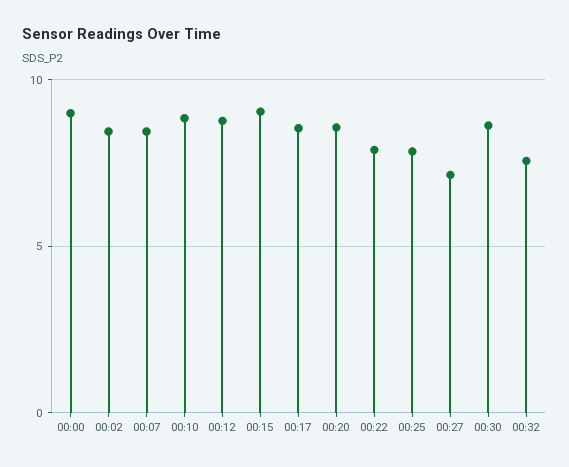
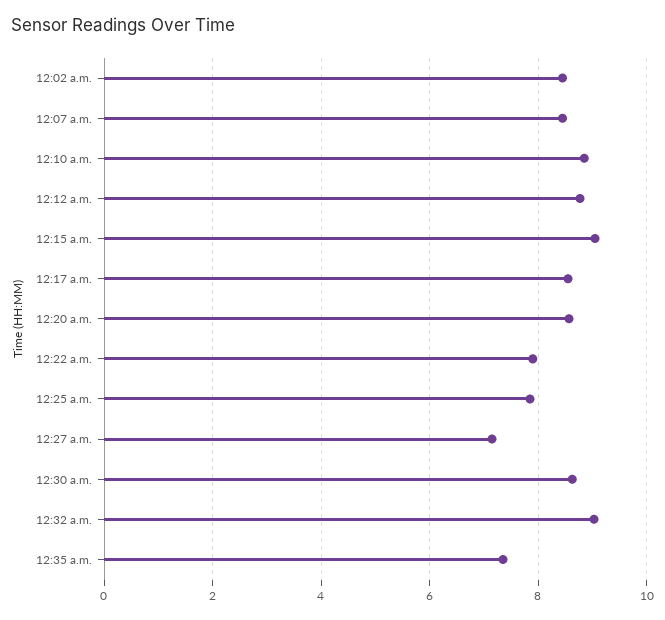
00:00: 9 -> none
00:32: 7.5 -> 9
12:35 a.m.: none -> 7.4

